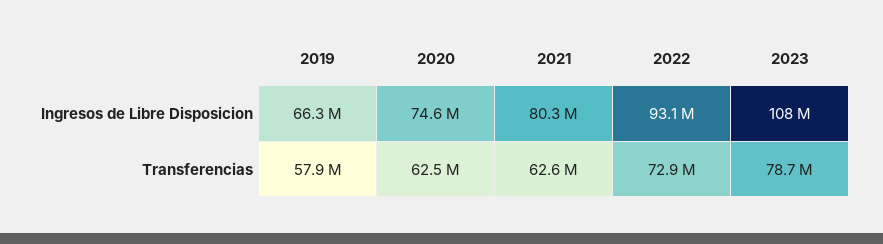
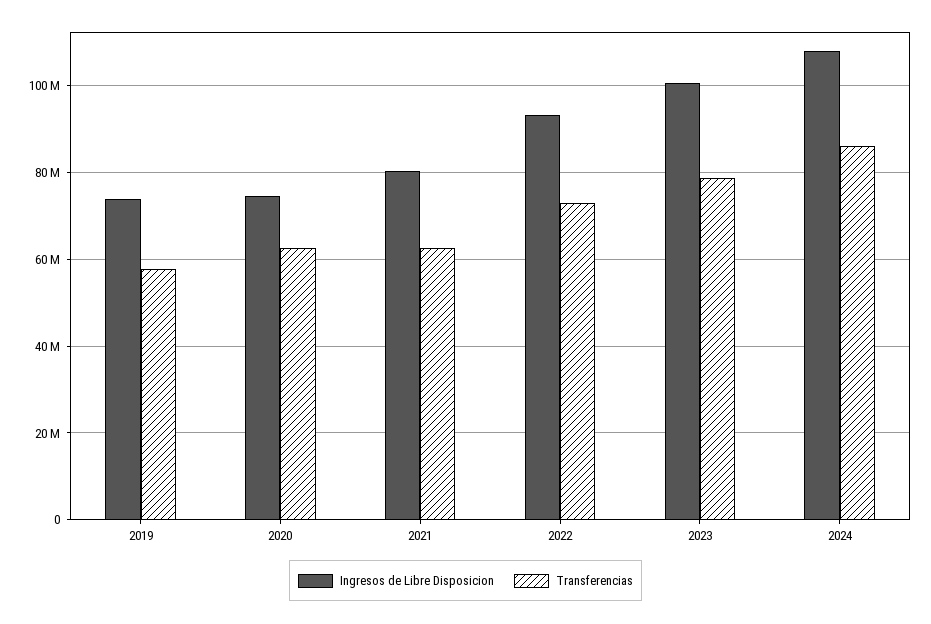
Ingresos de Libre Disposicion, 2019: 66300000 -> 74000000
Ingresos de Libre Disposicion, 2023: 108000000 -> 100000000
Ingresos de Libre Disposicion, 2024: none -> 108000000
Transferencias, 2024: none -> 86000000

